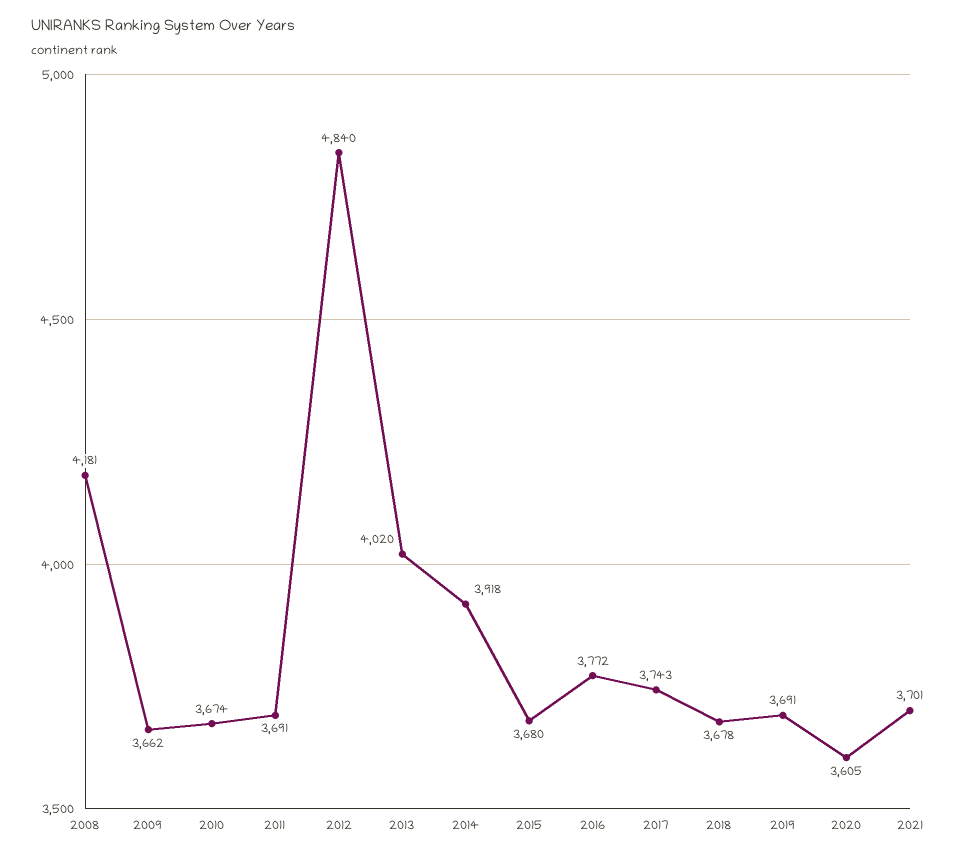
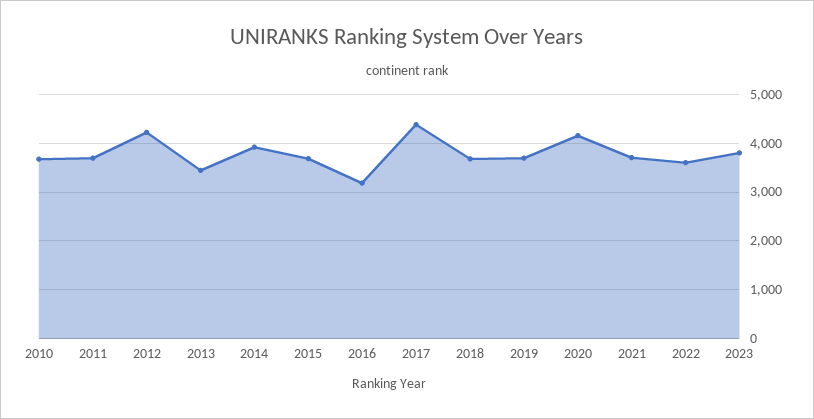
2008: 4181 -> none
2009: 3662 -> none
2012: 4840 -> 4200
2013: 4020 -> 3400
2016: 3772 -> 3200
2017: 3743 -> 4400
2020: 3605 -> 4200
2022: none -> 3600
2023: none -> 3800

